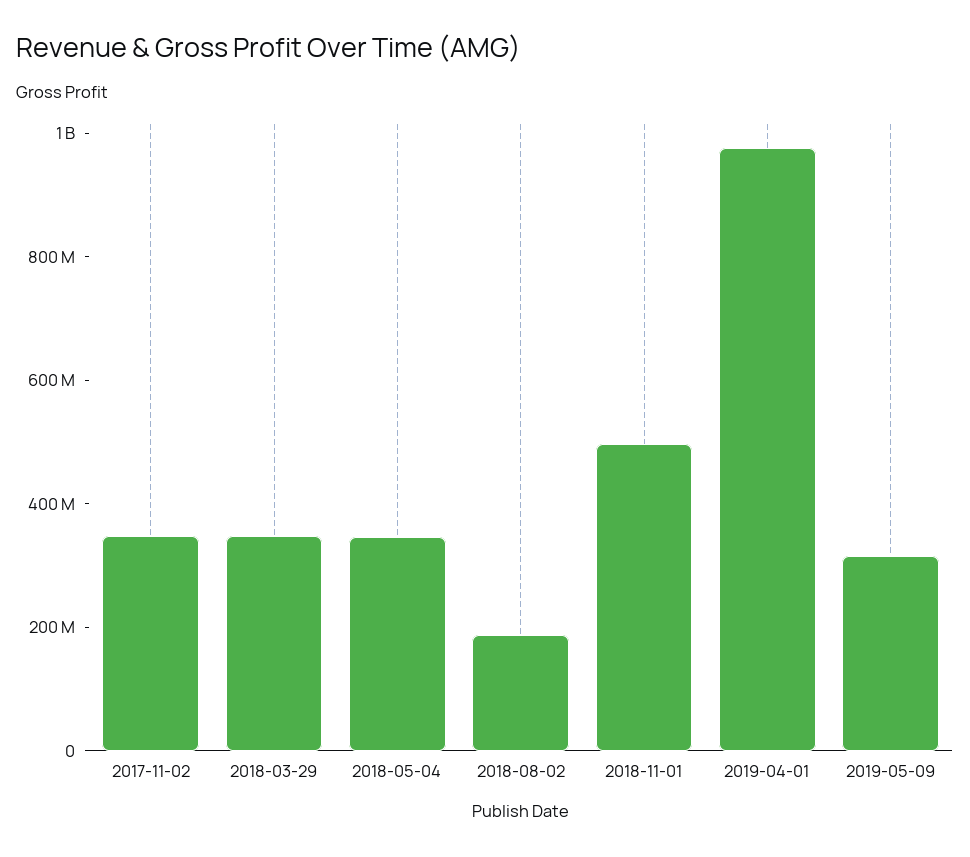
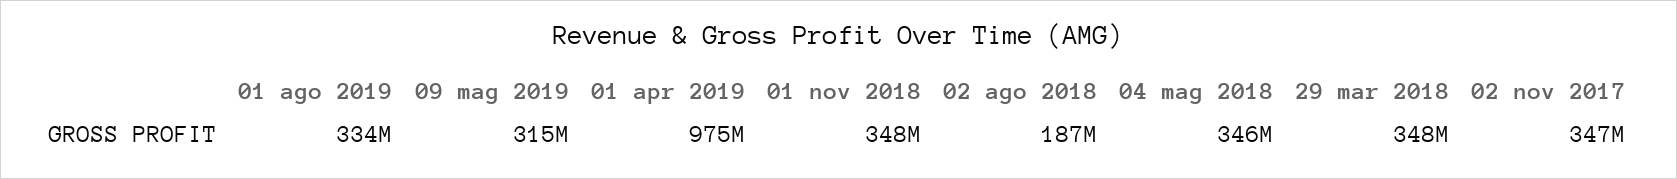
2018-11-01: 500000000 -> 348000000
01 ago 2019: none -> 334000000

